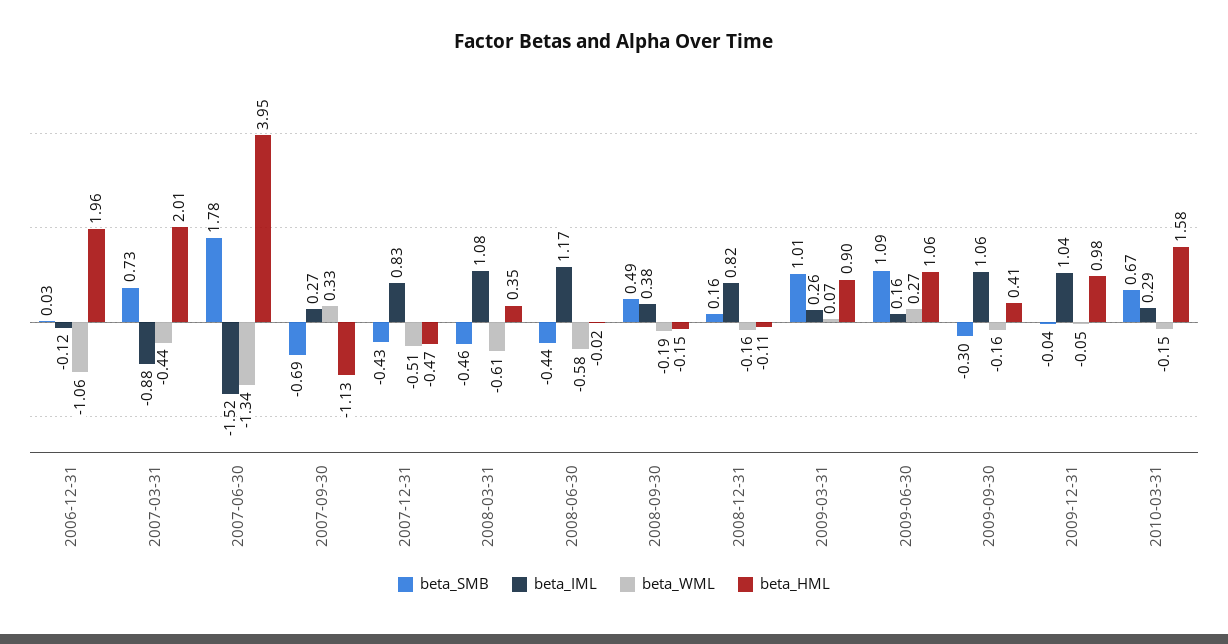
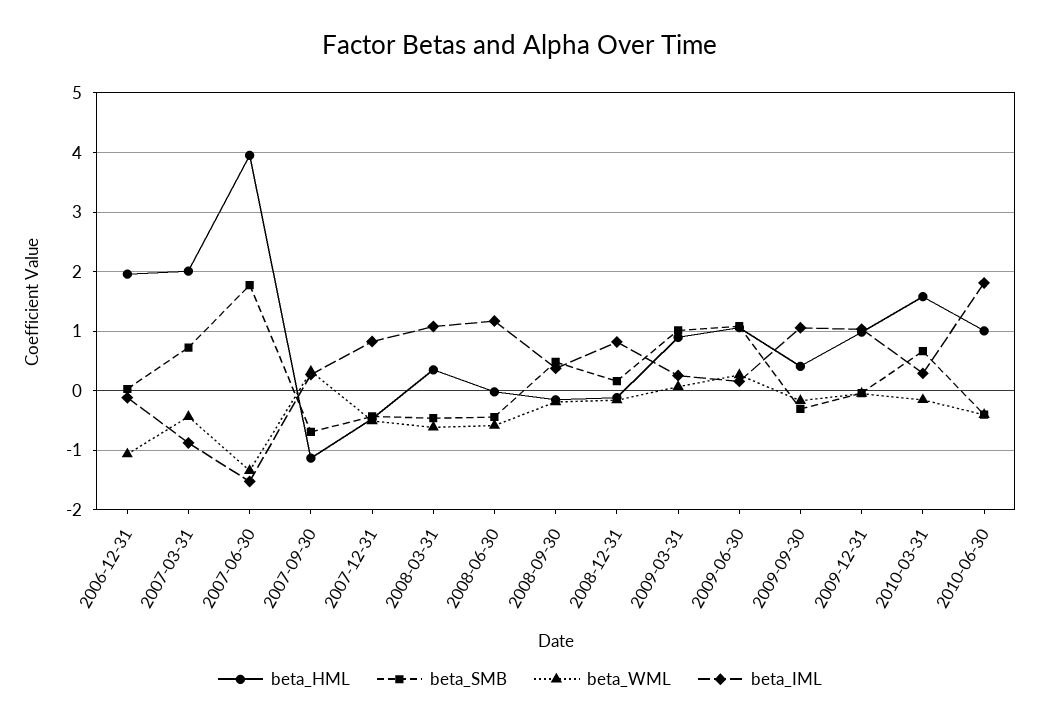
beta_HML, 2010-06-30: none -> 1
beta_SMB, 2010-06-30: none -> -0.4
beta_WML, 2010-06-30: none -> -0.4
beta_IML, 2010-06-30: none -> 1.8

